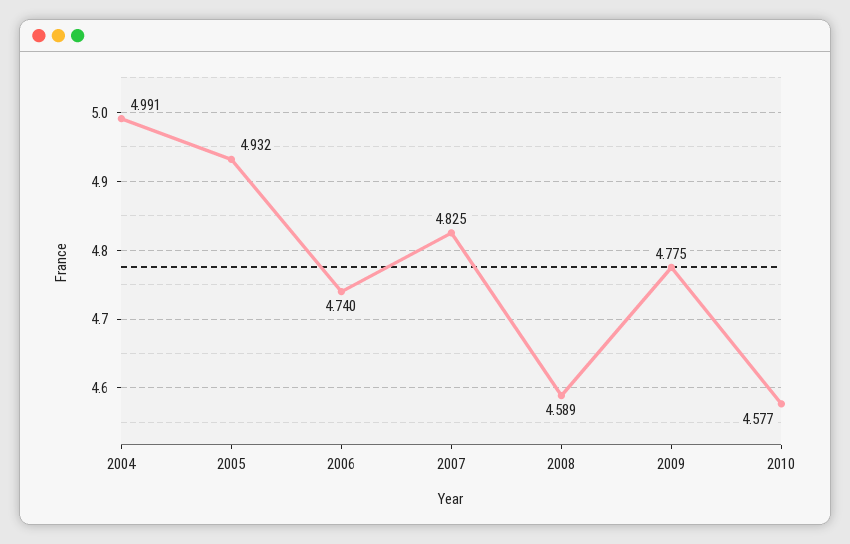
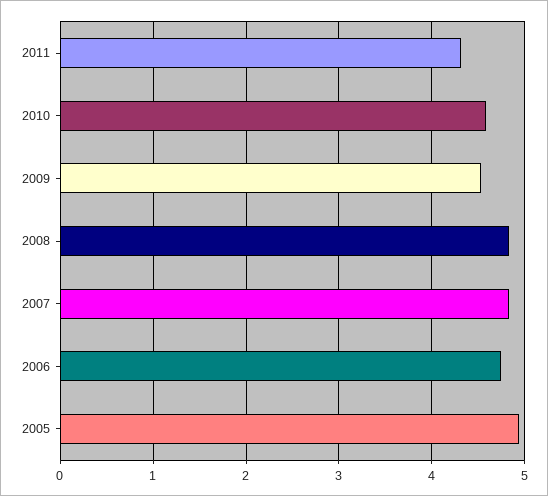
2004: 4.991 -> none
2008: 4.589 -> 4.8
2009: 4.775 -> 4.5
2011: none -> 4.3

